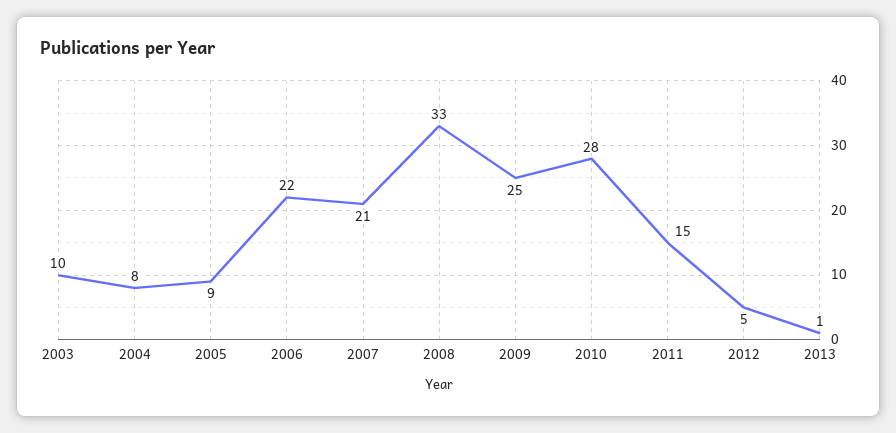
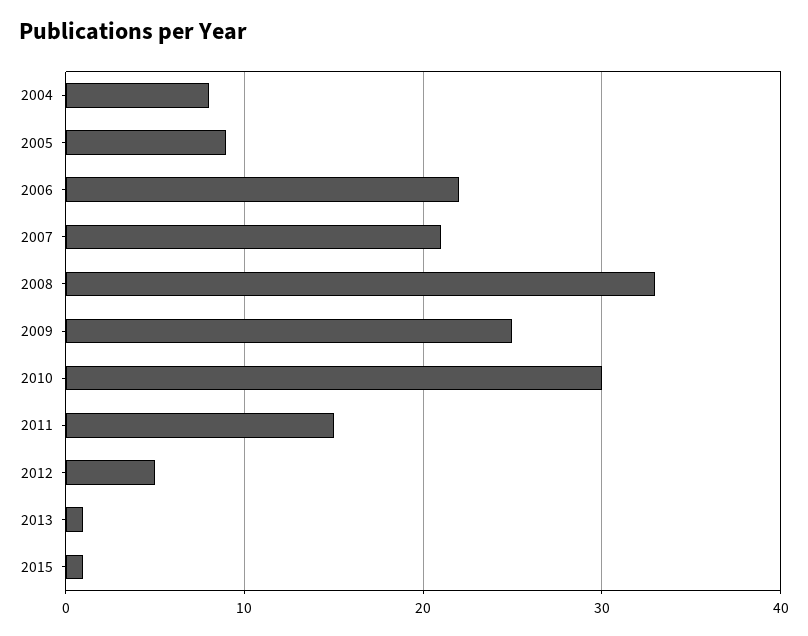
2003: 10 -> none
2010: 28 -> 30
2015: none -> 1

